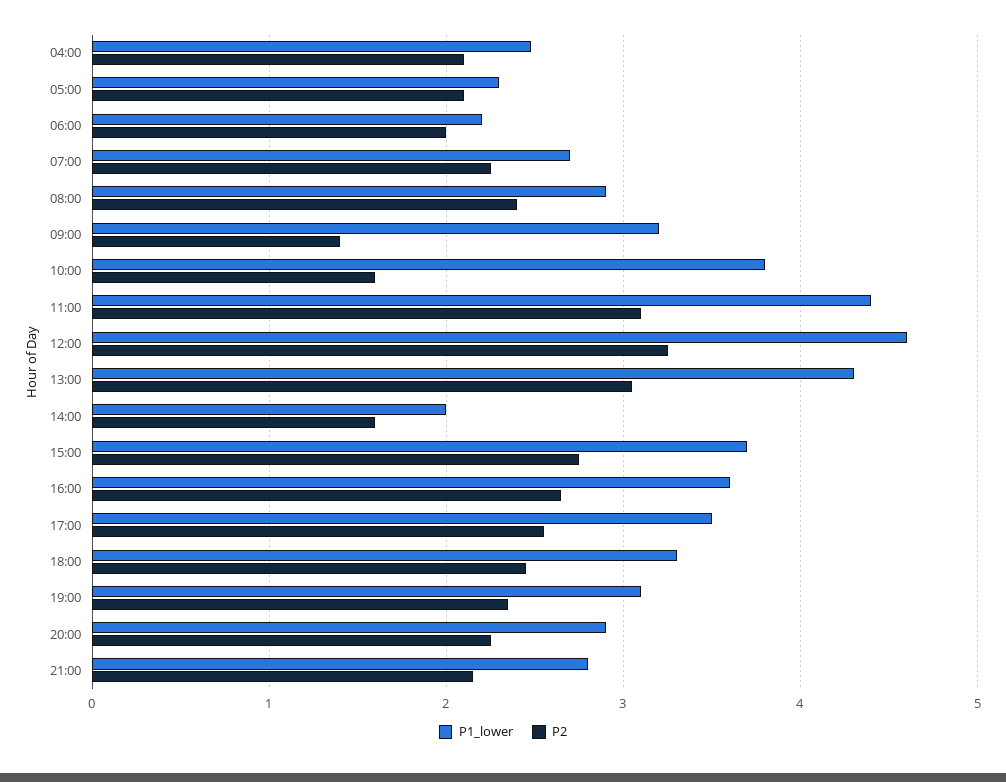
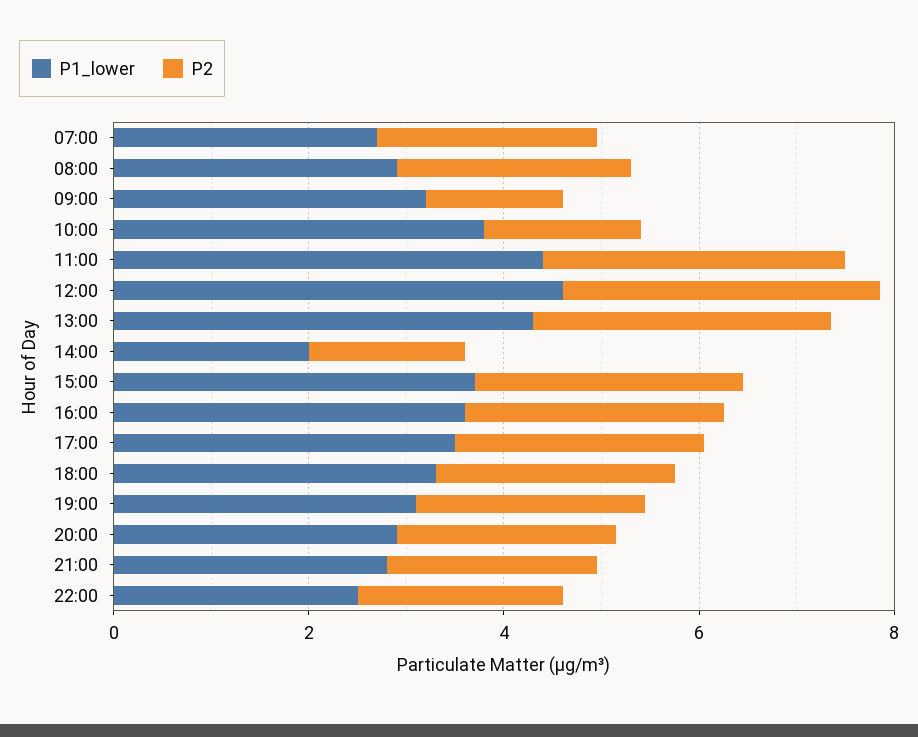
P1_lower, 04:00: 2.5 -> none
P2, 04:00: 2.1 -> none
P1_lower, 05:00: 2.3 -> none
P2, 05:00: 2.1 -> none
P1_lower, 06:00: 2.2 -> none
P2, 06:00: 2 -> none
P1_lower, 22:00: none -> 2.5
P2, 22:00: none -> 2

